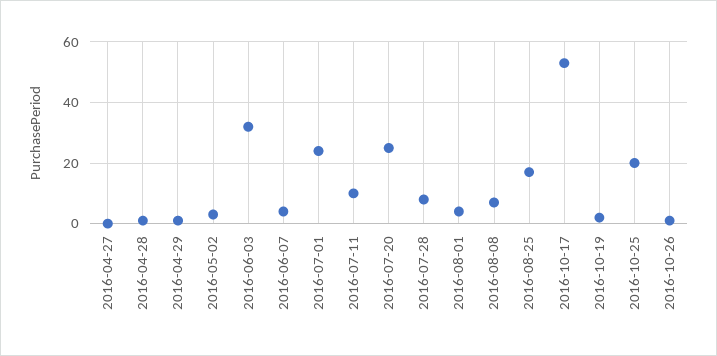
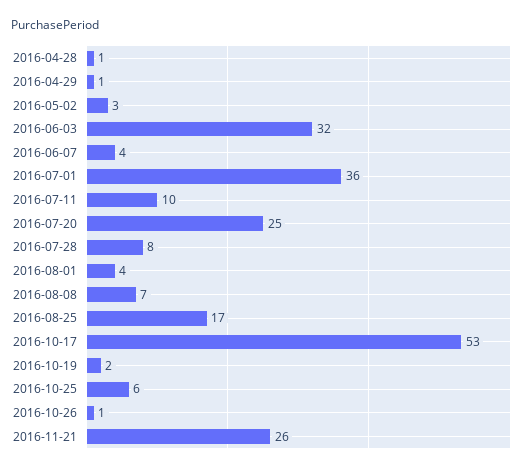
2016-04-27: 0 -> none
2016-07-01: 25 -> 36
2016-10-25: 20 -> 6
2016-11-21: none -> 26

